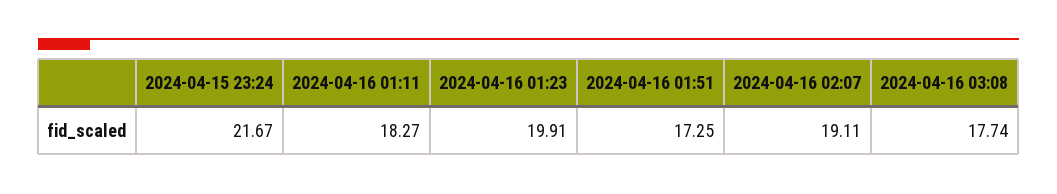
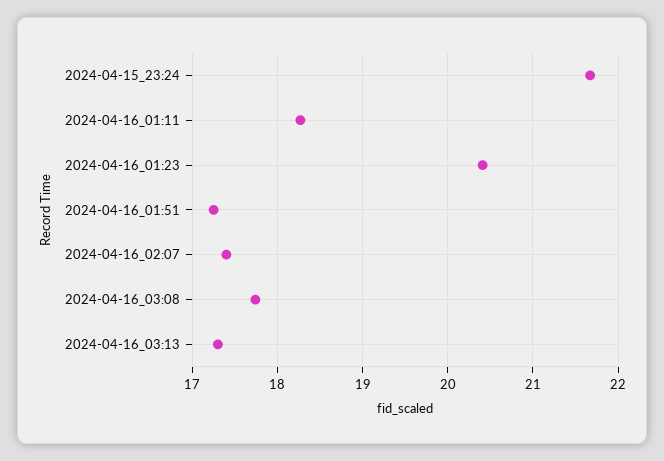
2024-04-16 01:23: 19.91 -> 20.4
2024-04-16 02:07: 19.11 -> 17.4
2024-04-16_03:13: none -> 17.3

